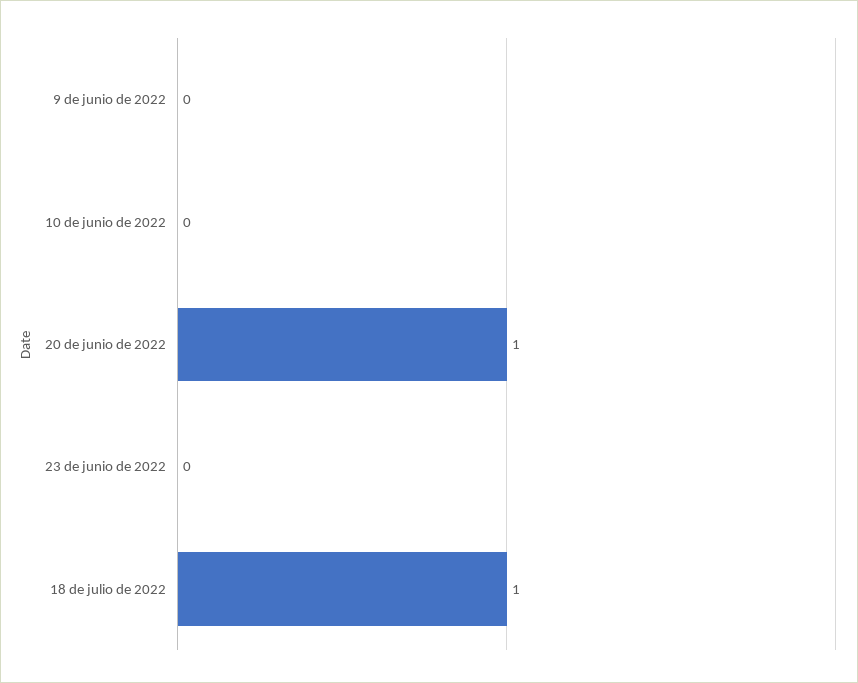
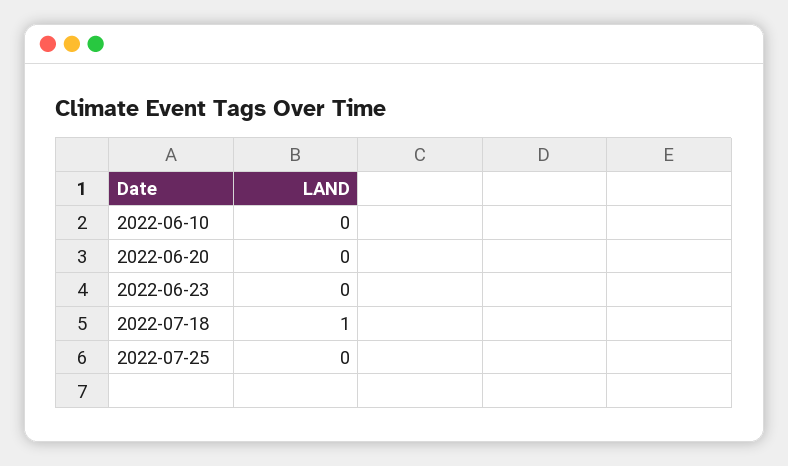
9 de junio de 2022: 0 -> none
20 de junio de 2022: 1 -> 0
2022-07-25: none -> 0

